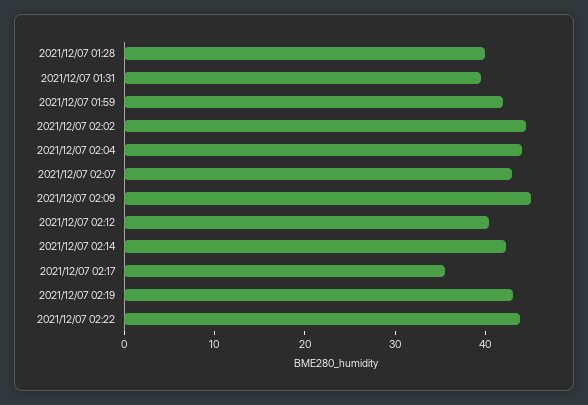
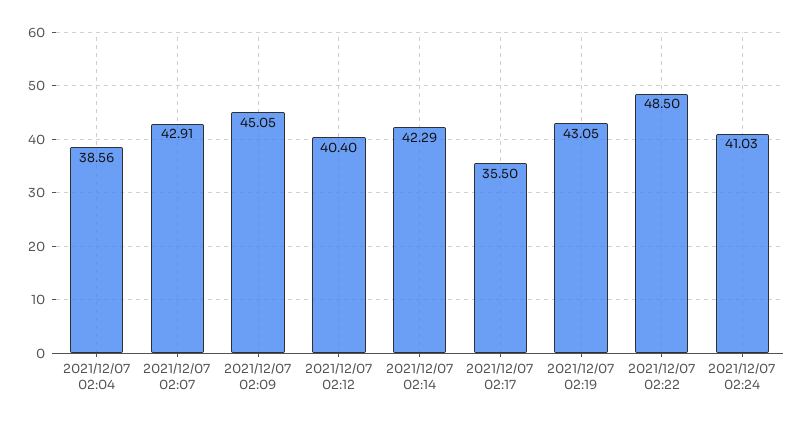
2021/12/07 01:28: 40 -> none
2021/12/07 01:31: 40 -> none
2021/12/07 01:59: 42 -> none
2021/12/07 02:02: 44 -> none
2021/12/07 02:04: 44 -> 38.56
2021/12/07 02:22: 44 -> 48.5
2021/12/07 02:24: none -> 41.03

